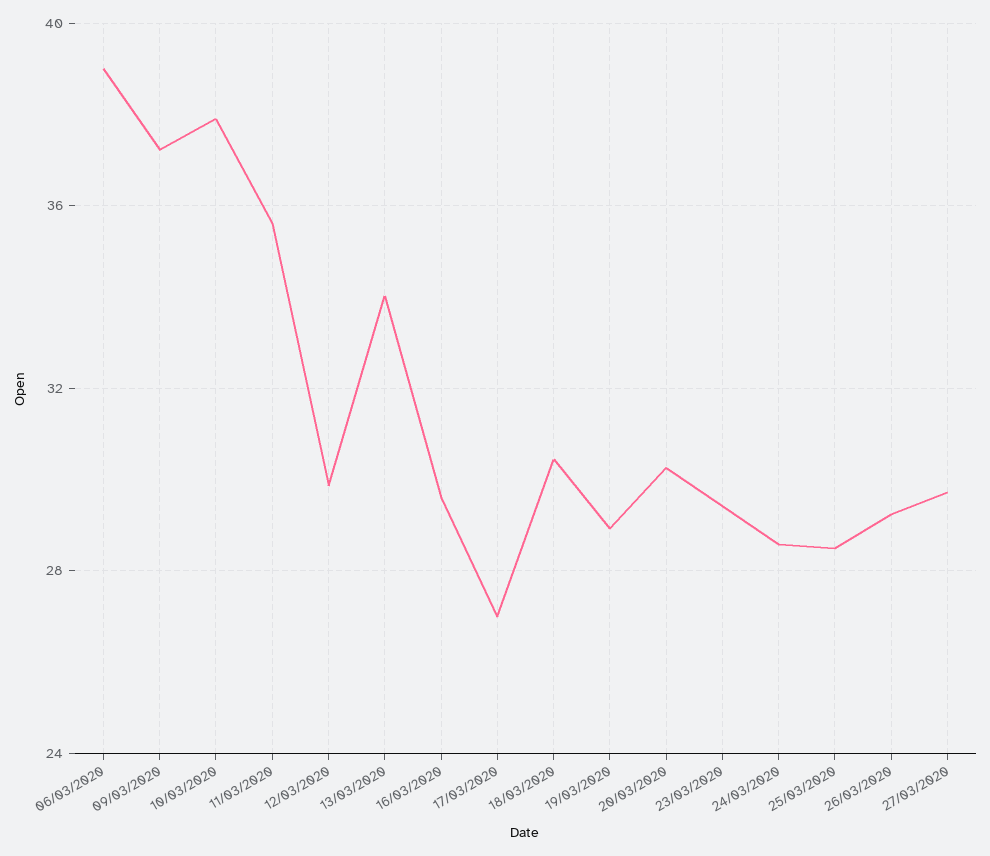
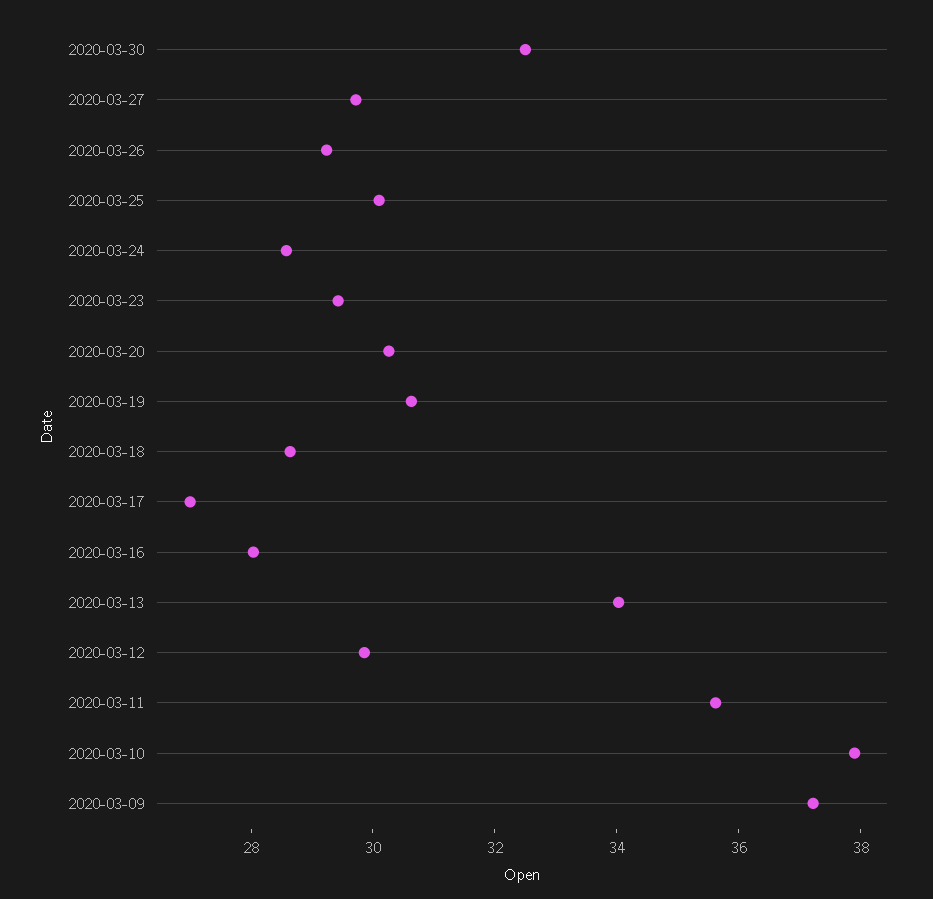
06/03/2020: 39 -> none
16/03/2020: 29.5 -> 28
18/03/2020: 30.5 -> 28.5
19/03/2020: 29 -> 30.5
25/03/2020: 28.5 -> 30
2020-03-30: none -> 32.5

